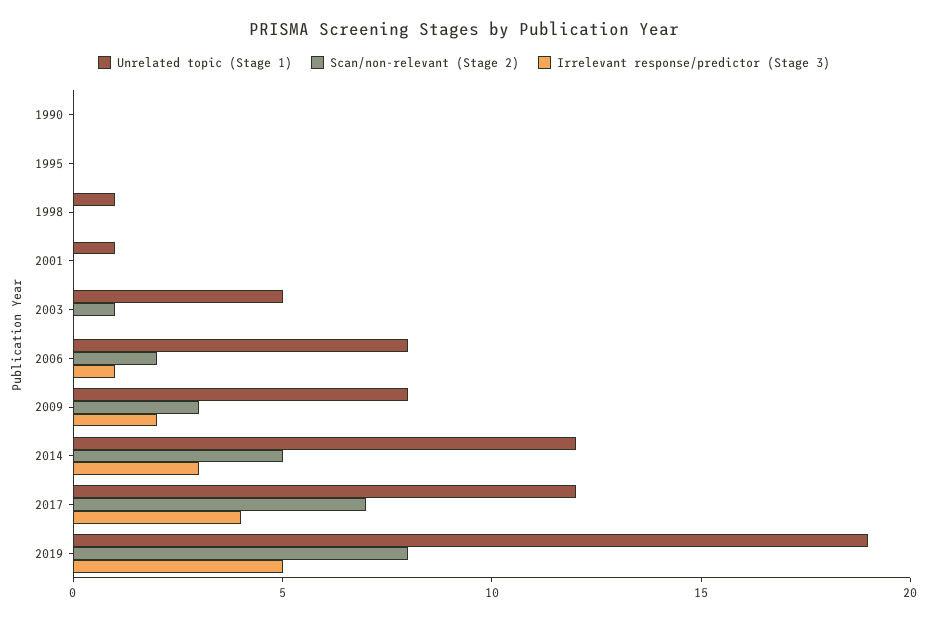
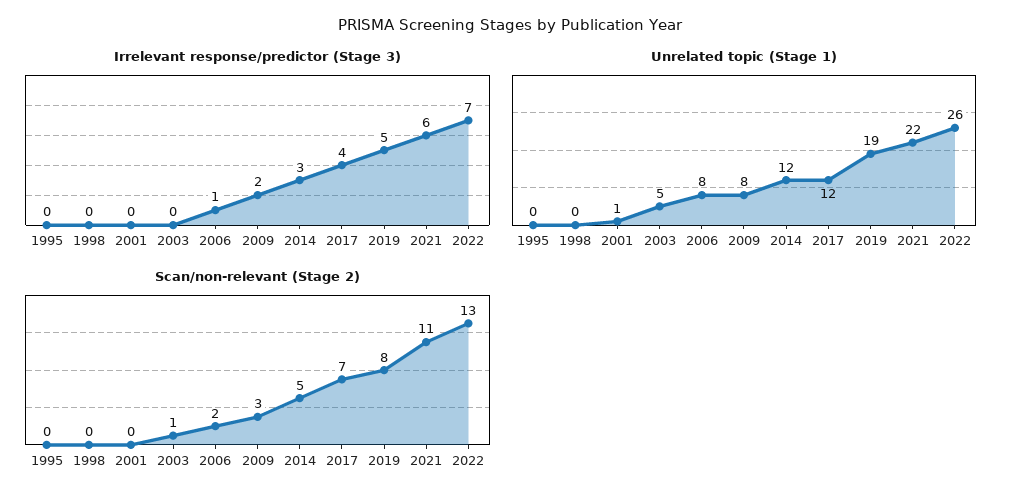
Unrelated topic (Stage 1), 1990: 0 -> none
Scan/non-relevant (Stage 2), 1990: 0 -> none
Irrelevant response/predictor (Stage 3), 1990: 0 -> none
Unrelated topic (Stage 1), 1998: 1 -> 0
Irrelevant response/predictor (Stage 3), 2021: none -> 6
Irrelevant response/predictor (Stage 3), 2022: none -> 7
Unrelated topic (Stage 1), 2021: none -> 22
Unrelated topic (Stage 1), 2022: none -> 26
Scan/non-relevant (Stage 2), 2021: none -> 11
Scan/non-relevant (Stage 2), 2022: none -> 13

